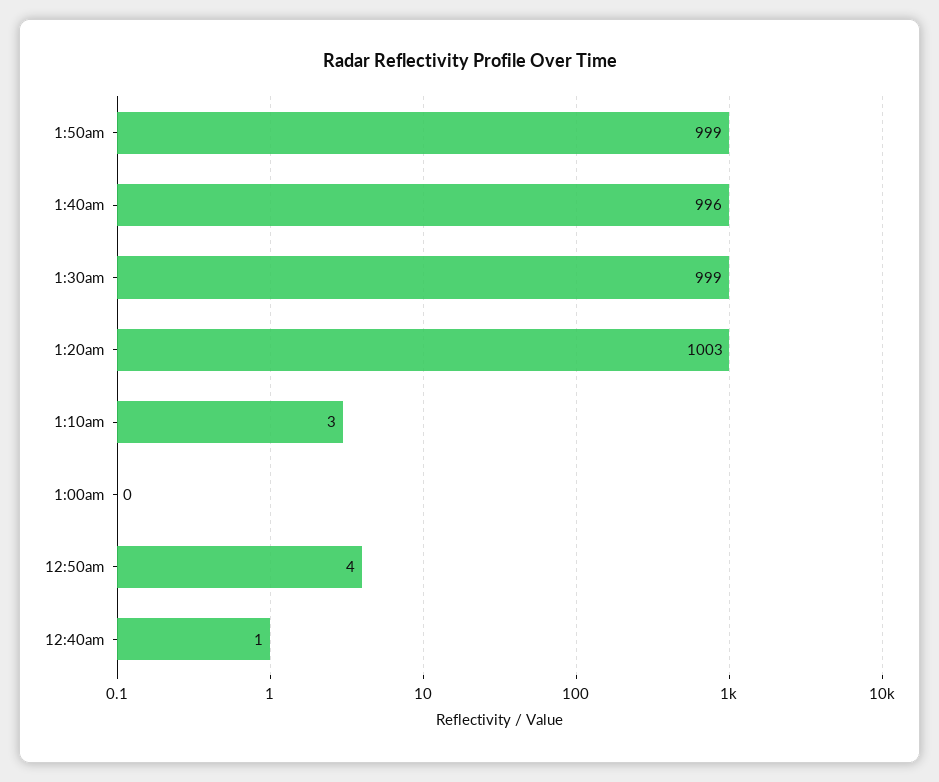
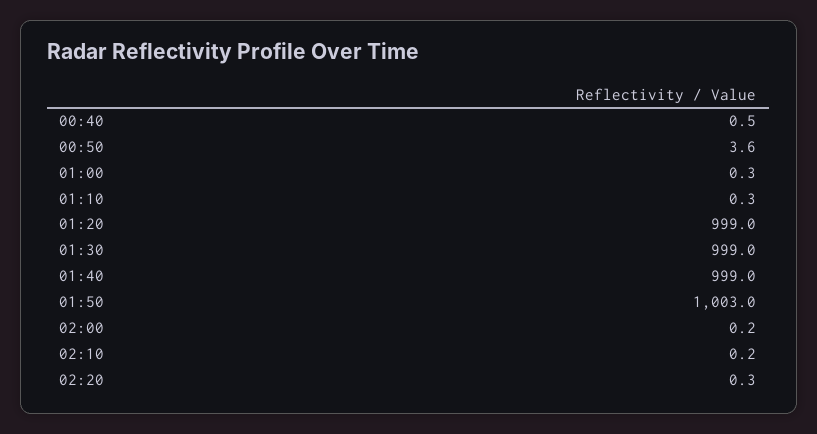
1:50am: 999 -> 1003
1:40am: 996 -> 999
1:20am: 1003 -> 999
1:10am: 3 -> 0.3
02:00: none -> 0.2
02:10: none -> 0.2
02:20: none -> 0.3

